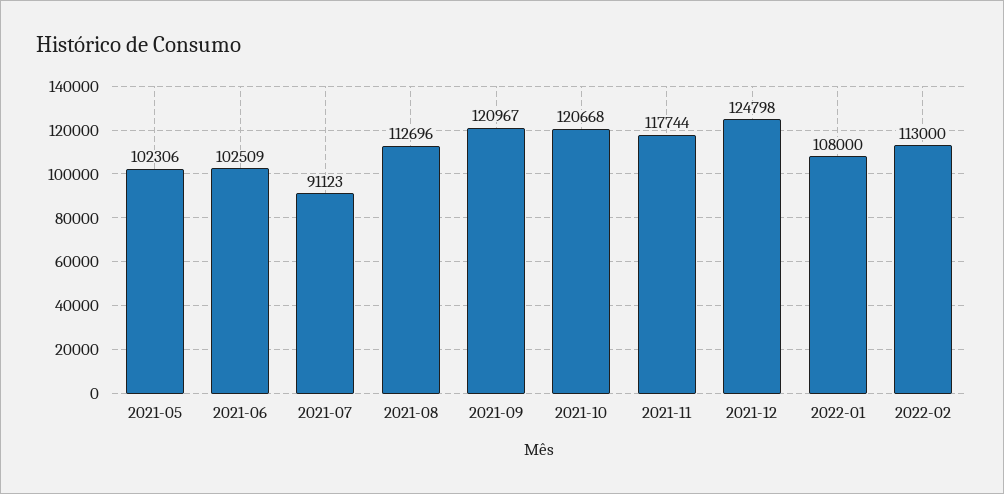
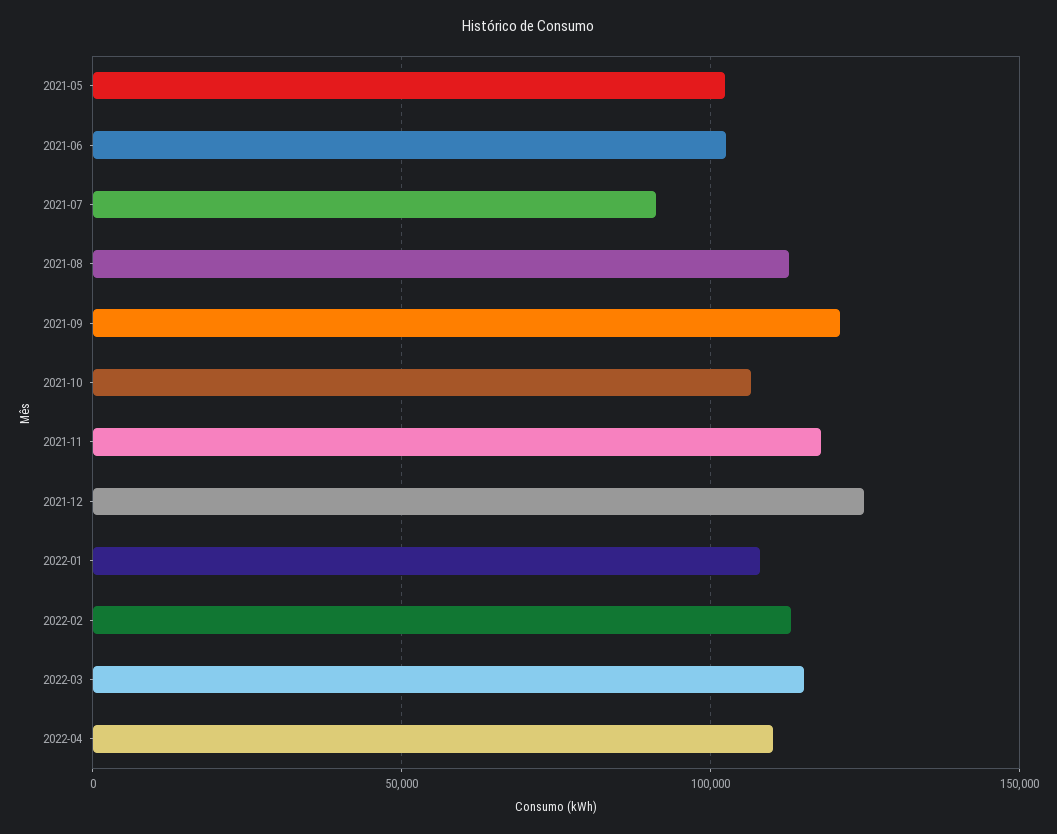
2021-10: 120668 -> 105000
2022-03: none -> 115000
2022-04: none -> 110000

